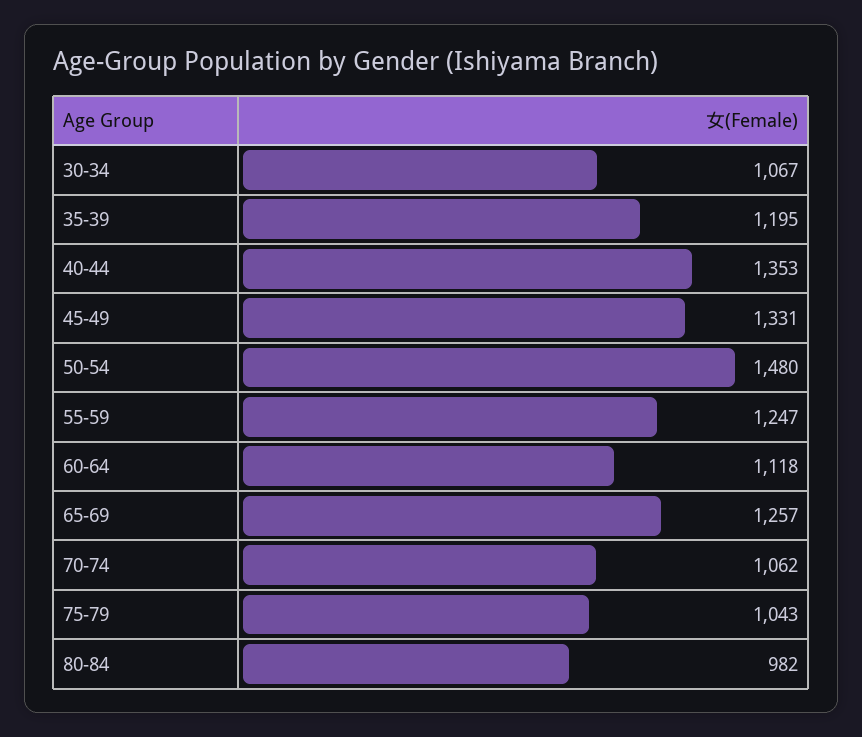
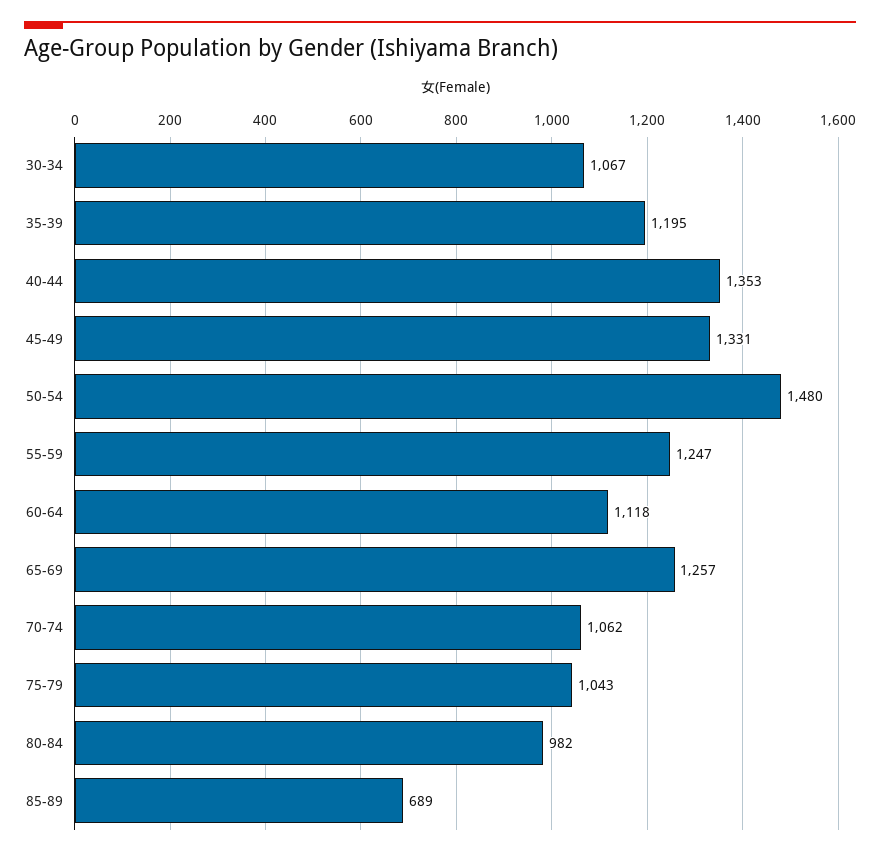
85-89: none -> 689

